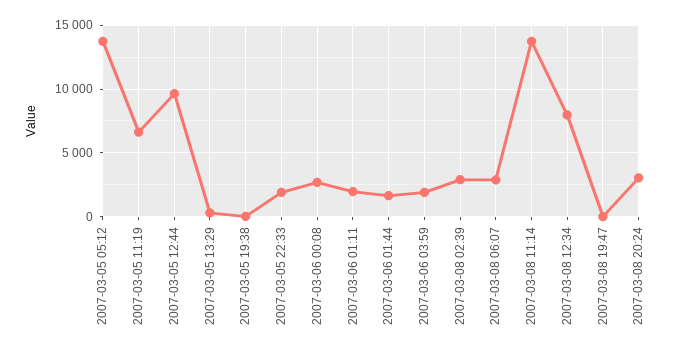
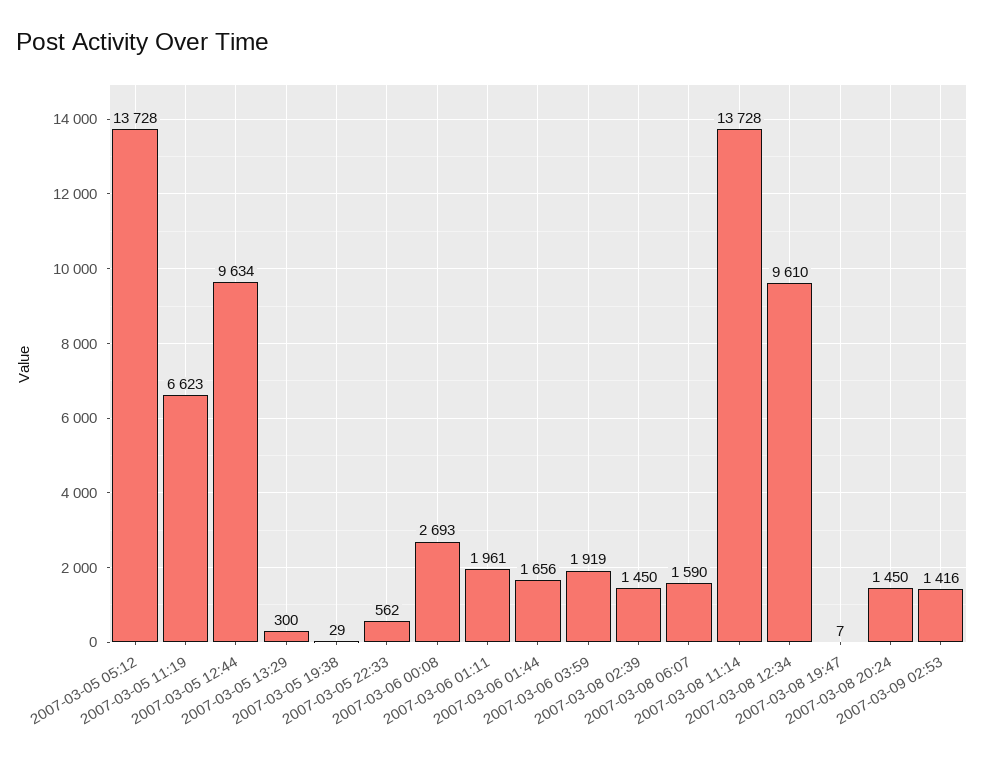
2007-03-05 22:33: 2000 -> 562
2007-03-08 02:39: 3000 -> 1450
2007-03-08 06:07: 3000 -> 1590
2007-03-08 12:34: 8000 -> 9610
2007-03-08 20:24: 3000 -> 1450
2007-03-09 02:53: none -> 1416

